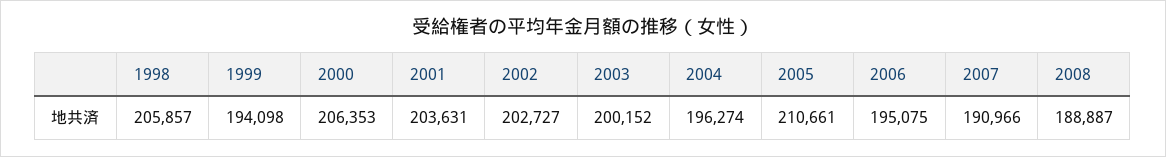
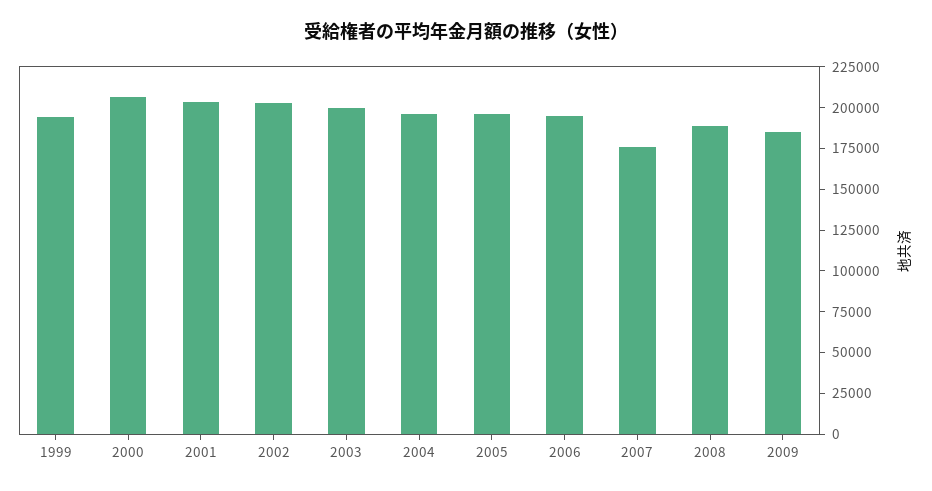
1998: 205857 -> none
2005: 210661 -> 195000
2007: 190966 -> 175000
2009: none -> 185000

